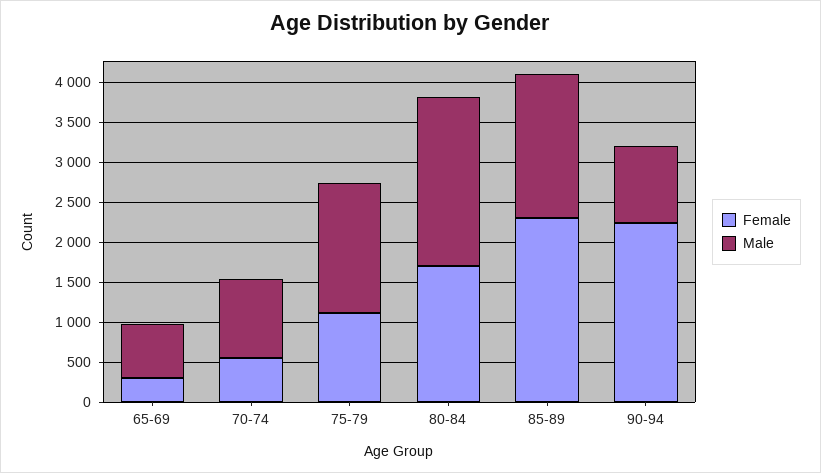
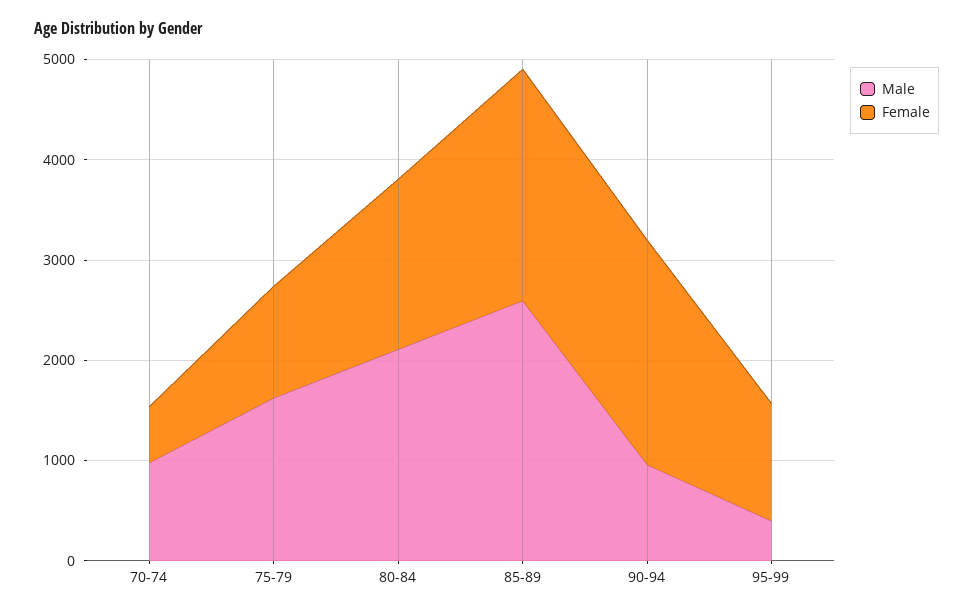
Female, 65-69: 300 -> none
Male, 65-69: 700 -> none
Male, 85-89: 1800 -> 2600
Male, 95-99: none -> 400
Female, 95-99: none -> 1200

